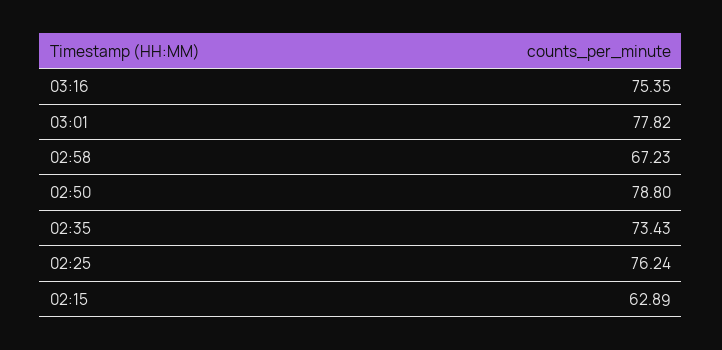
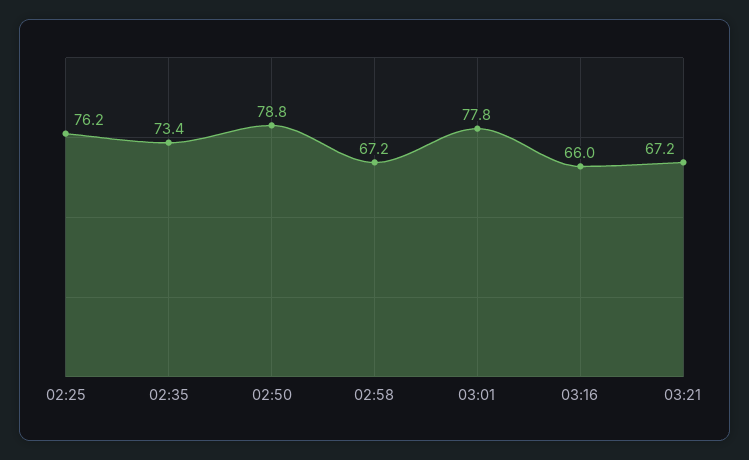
03:16: 75.35 -> 66
02:15: 62.89 -> none
03:21: none -> 67.2

